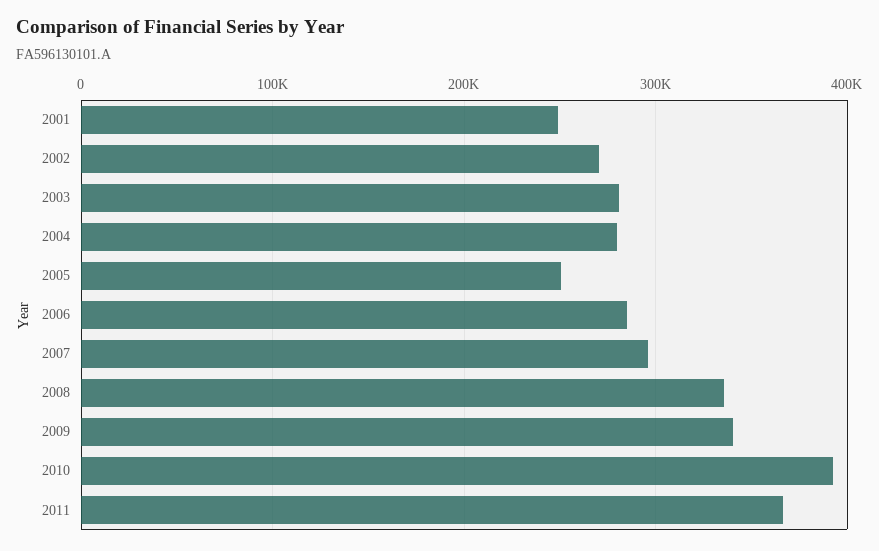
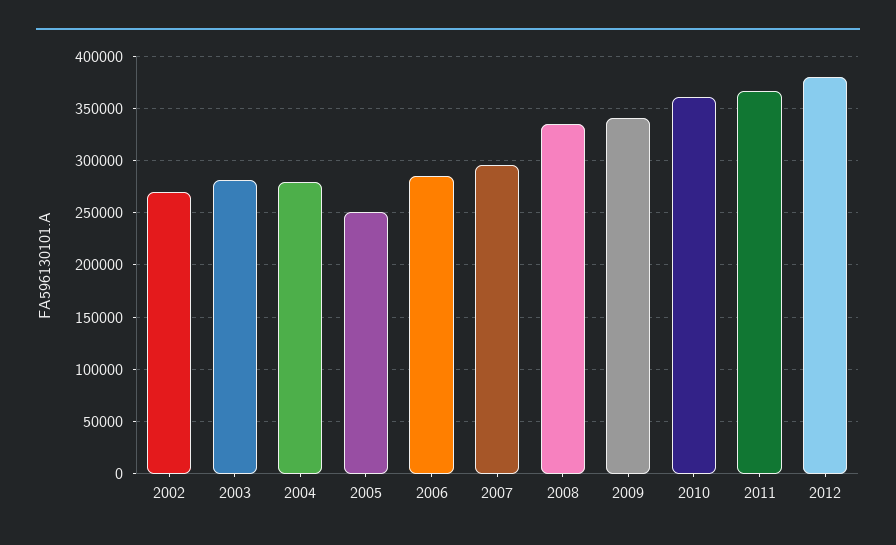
2001: 250000 -> none
2010: 390000 -> 360000
2012: none -> 380000

